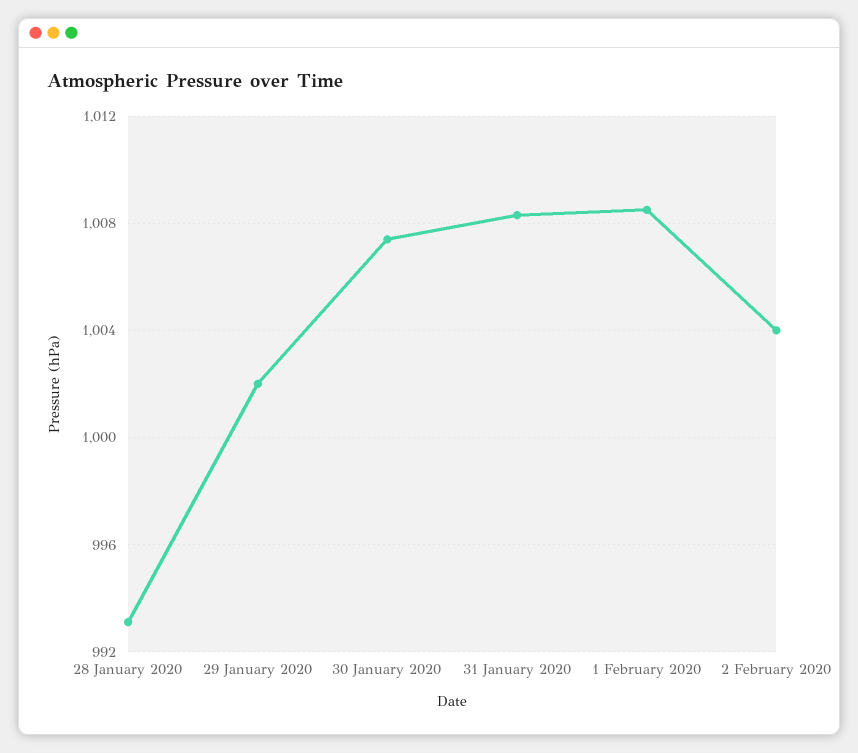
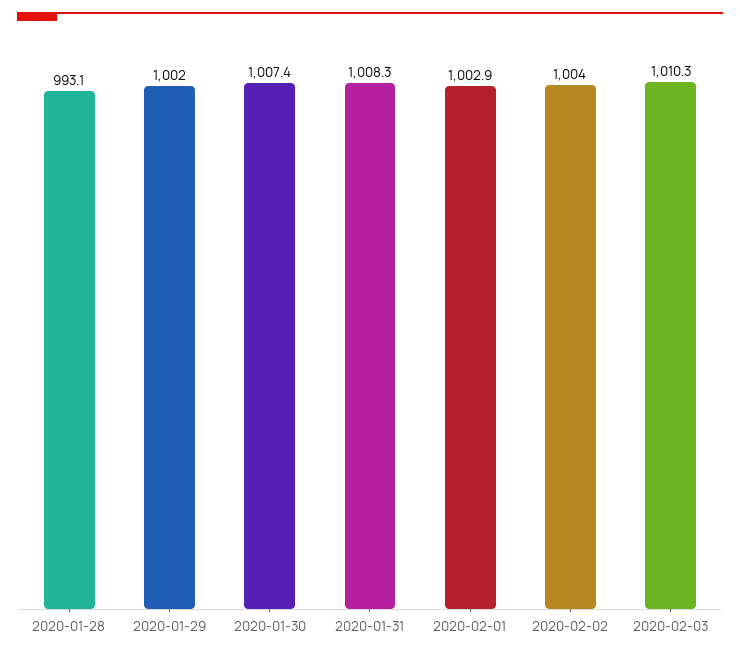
1 February 2020: 1008.5 -> 1002.9
2020-02-03: none -> 1010.3

